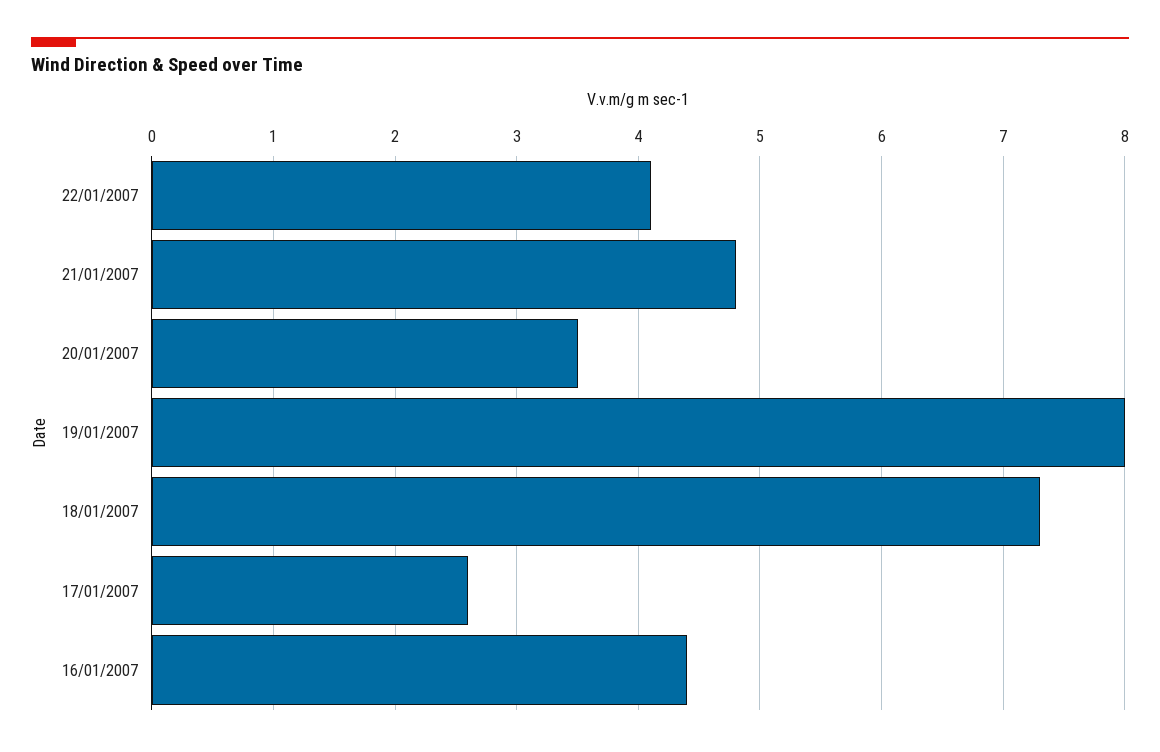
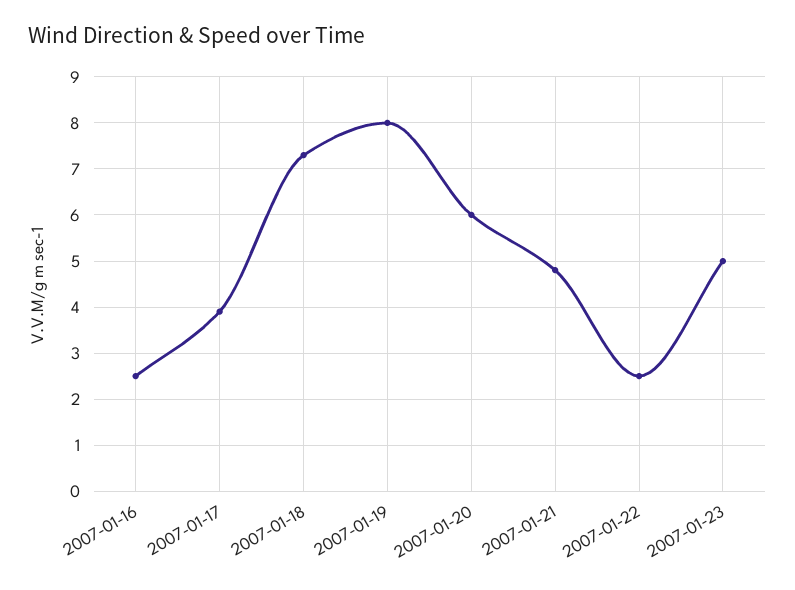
22/01/2007: 4.1 -> 2.5
20/01/2007: 3.5 -> 6
17/01/2007: 2.6 -> 4
16/01/2007: 4.4 -> 2.5
2007-01-23: none -> 5

